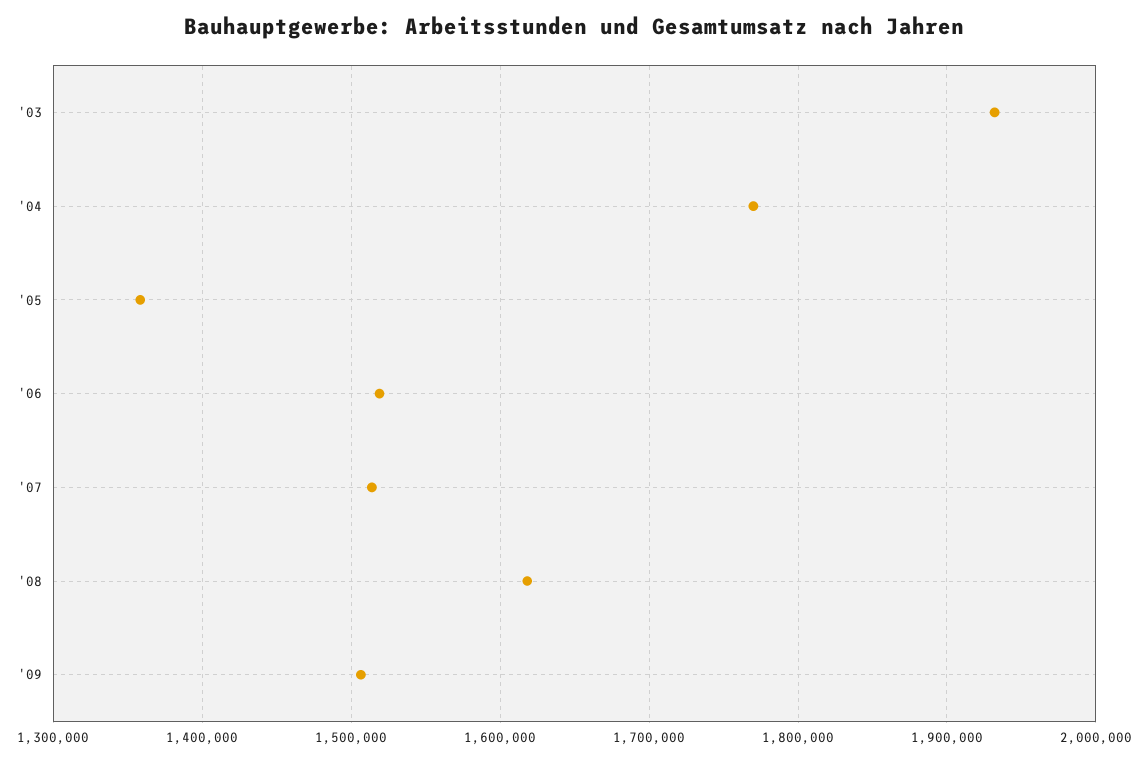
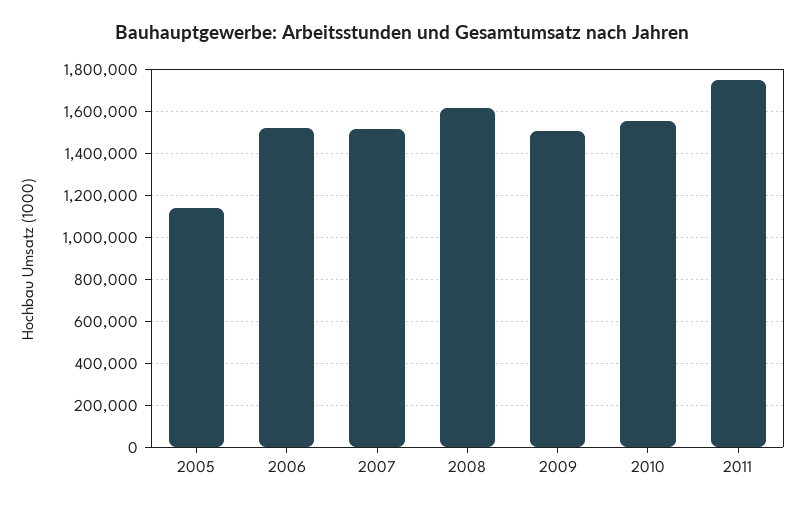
'03: 1930000 -> none
'04: 1770000 -> none
'05: 1360000 -> 1150000
2010: none -> 1550000
2011: none -> 1750000

